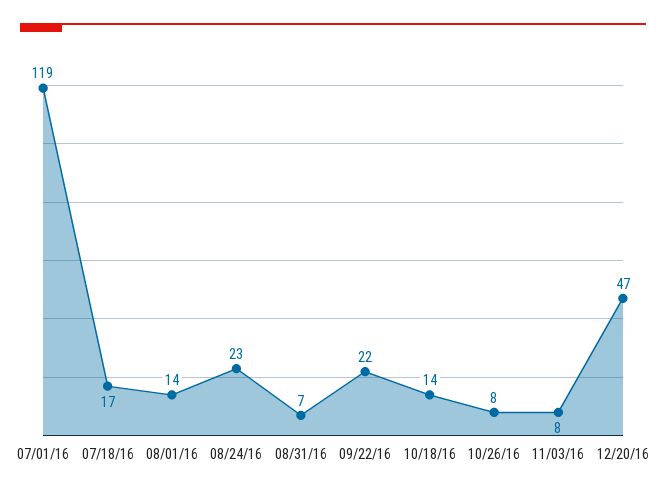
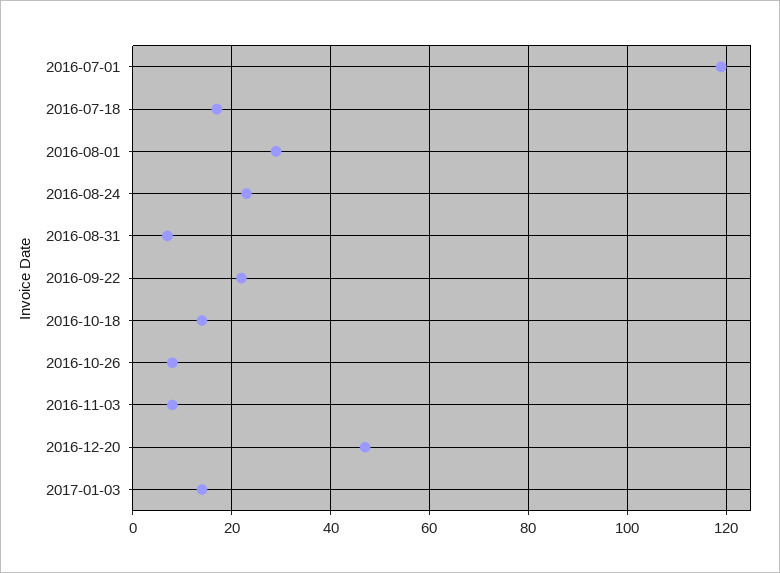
08/01/16: 14 -> 30
2017-01-03: none -> 15

